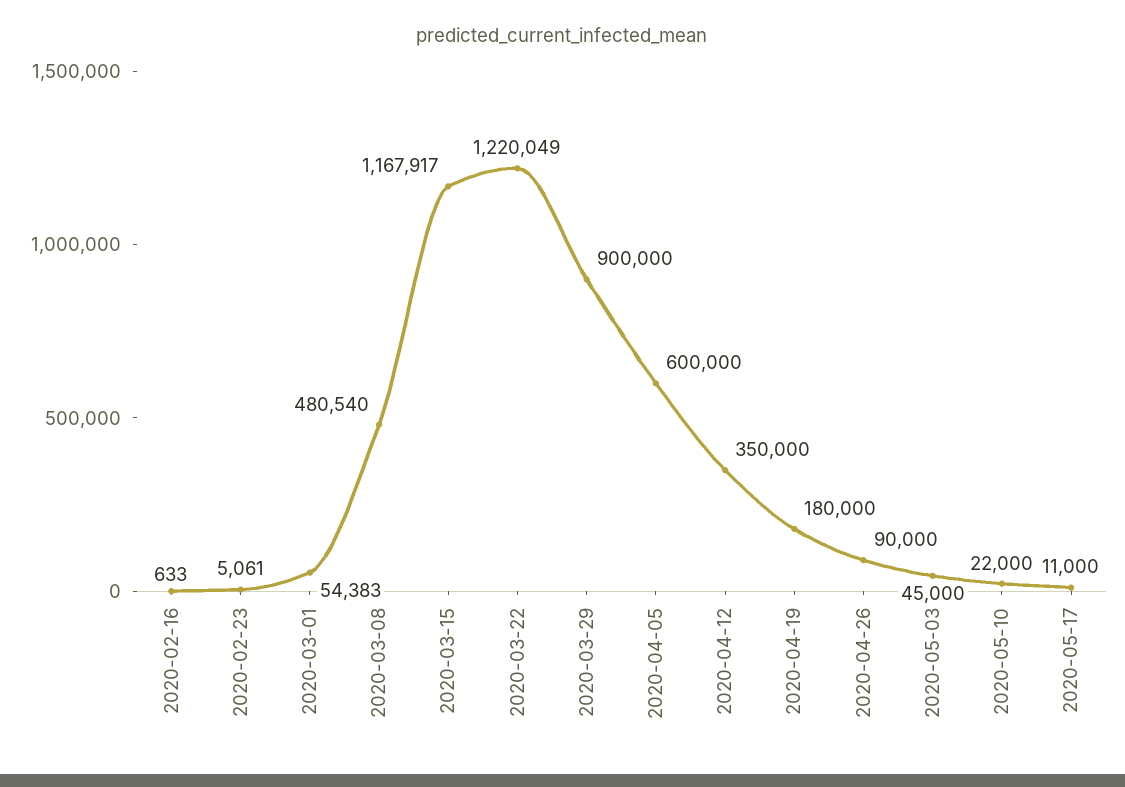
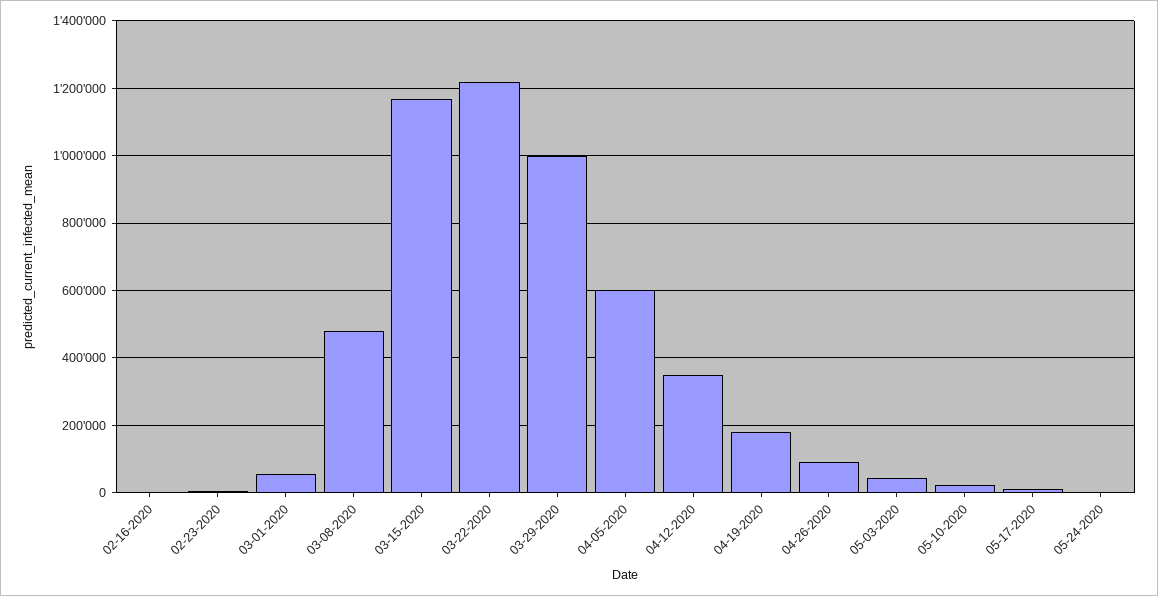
2020-03-29: 900000 -> 1000000
05-24-2020: none -> 0

